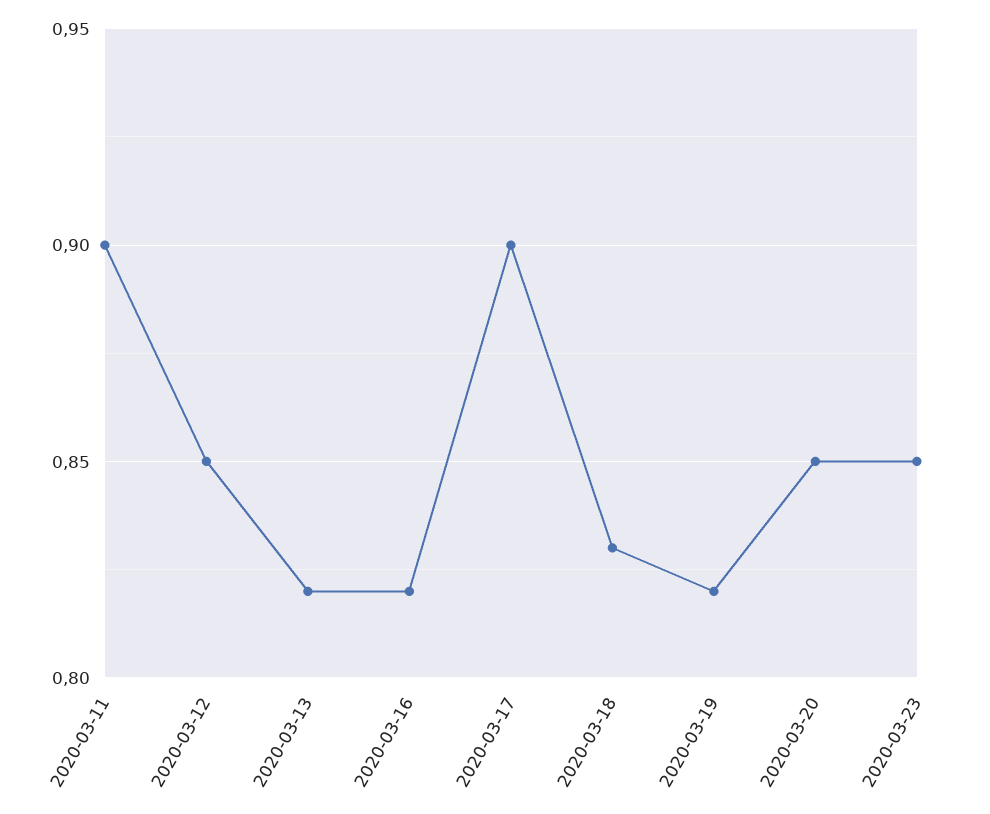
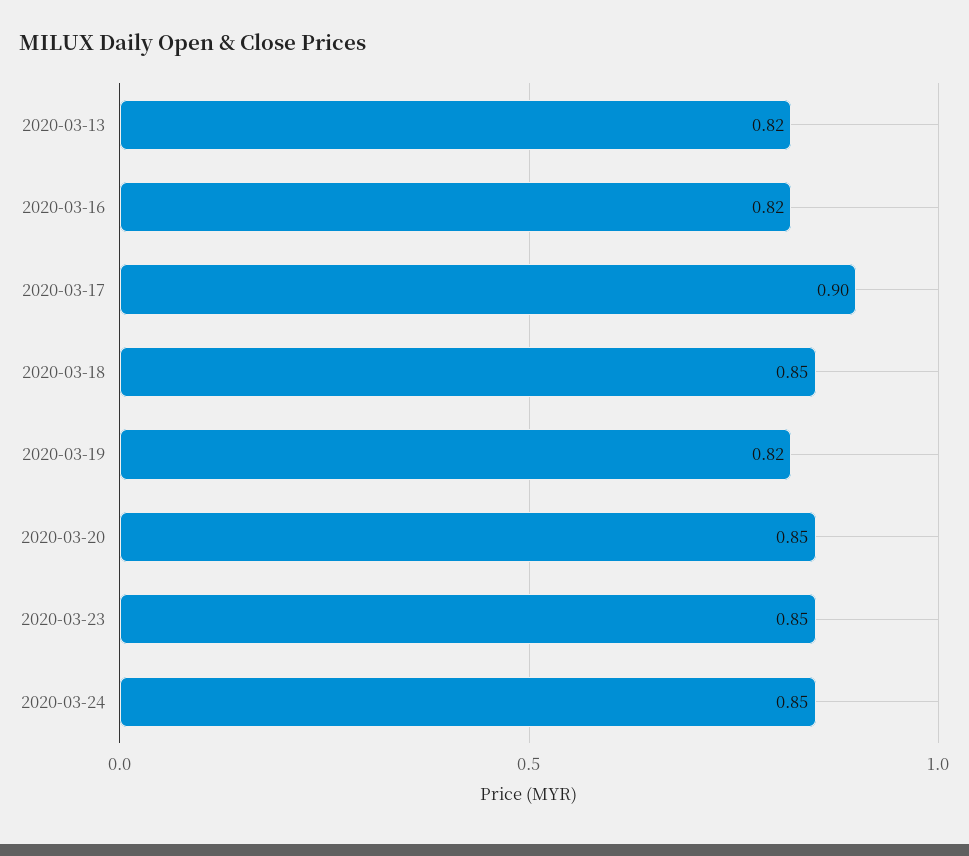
2020-03-11: 0.9 -> none
2020-03-12: 0.85 -> none
2020-03-18: 0.83 -> 0.85
2020-03-24: none -> 0.85

